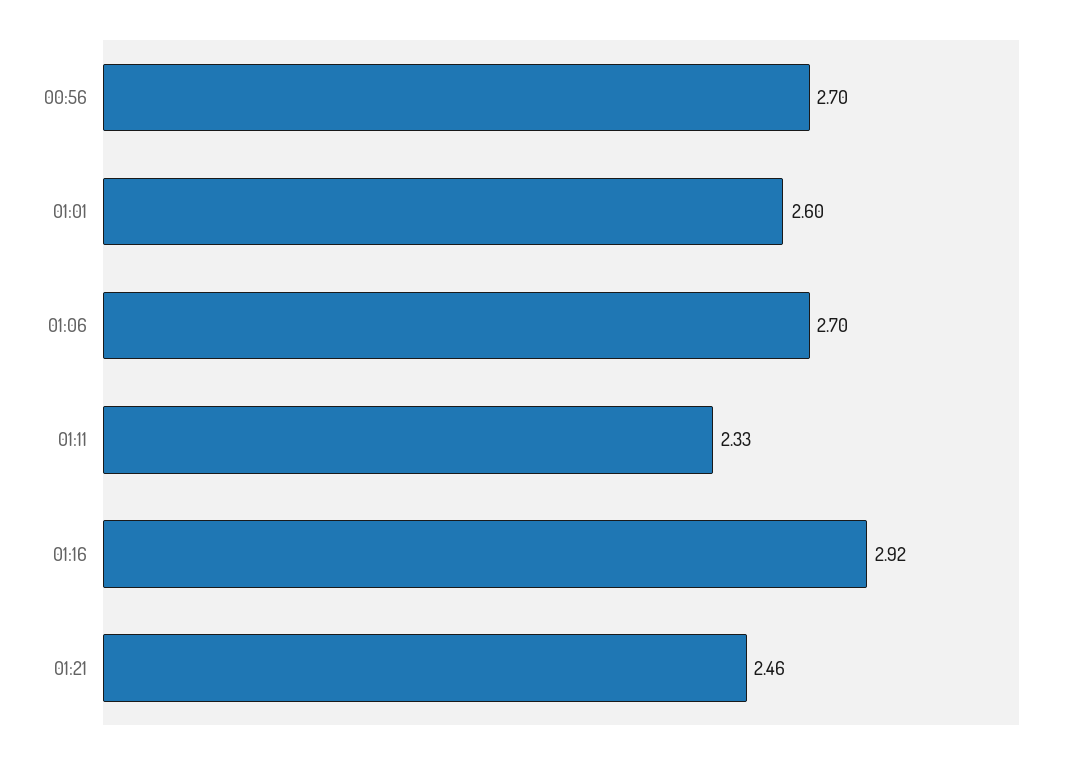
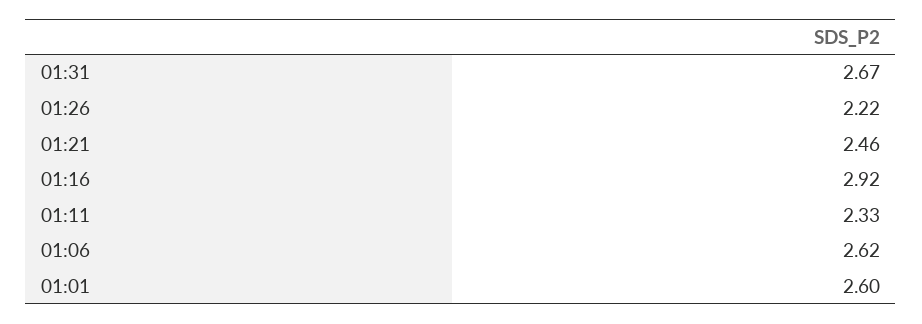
00:56: 2.7 -> none
01:06: 2.7 -> 2.62
01:31: none -> 2.67
01:26: none -> 2.22

